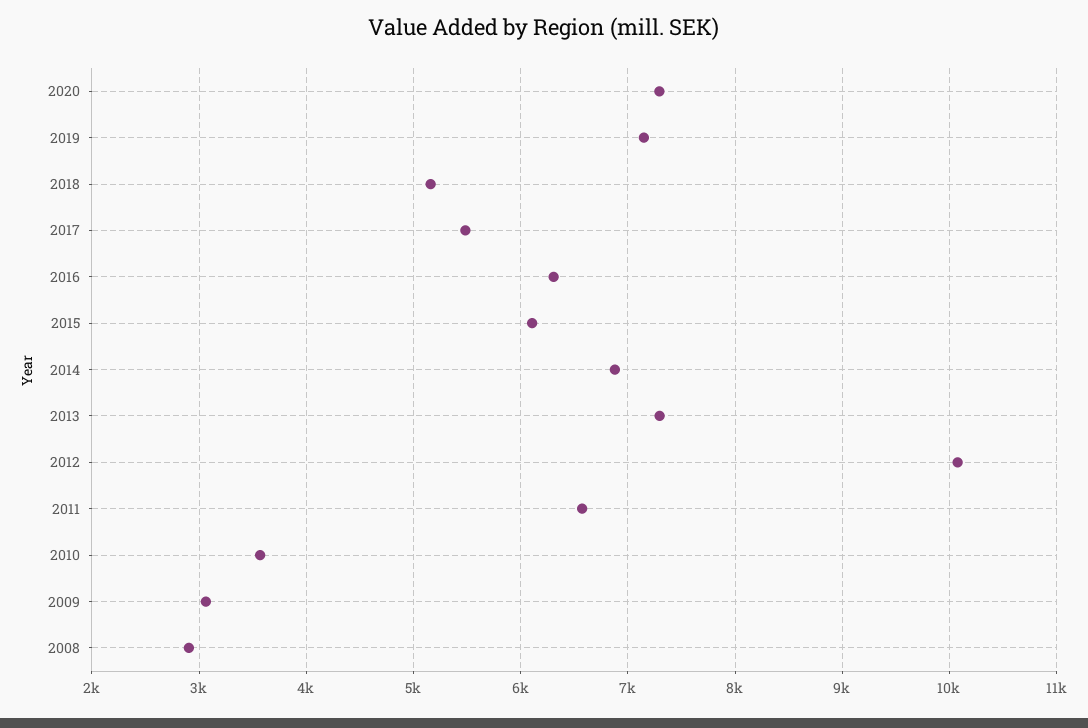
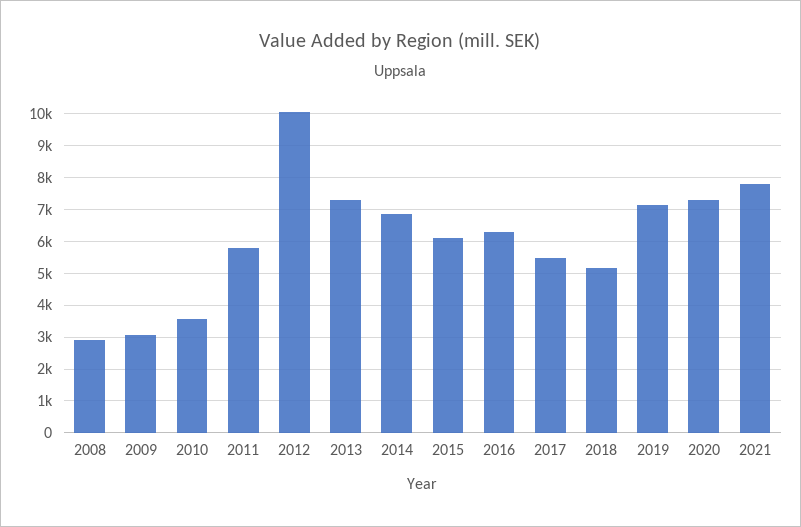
2011: 6600 -> 5800
2021: none -> 7800

